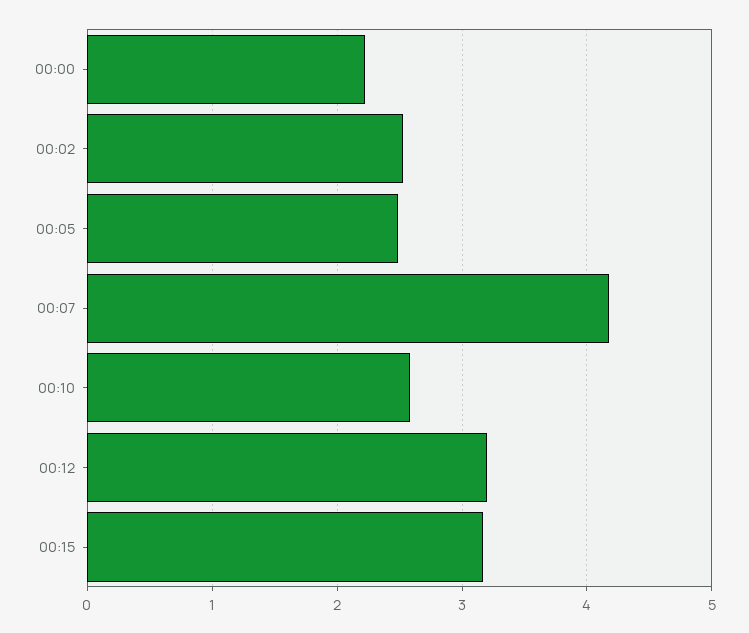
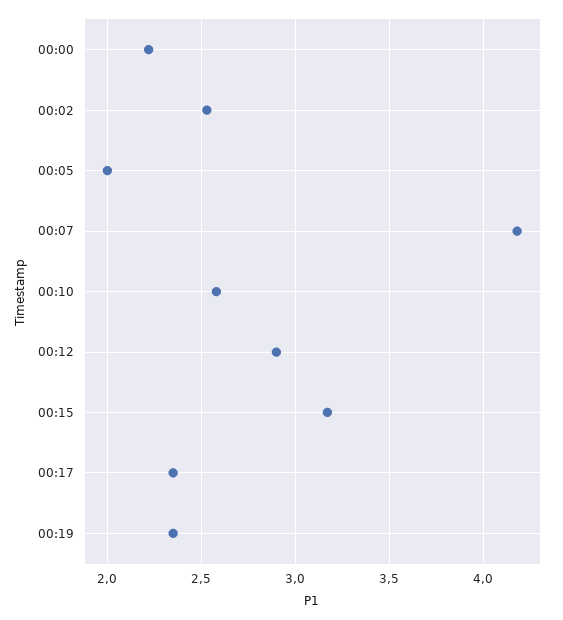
00:05: 2.5 -> 2
00:12: 3.2 -> 2.9
00:17: none -> 2.35
00:19: none -> 2.35

